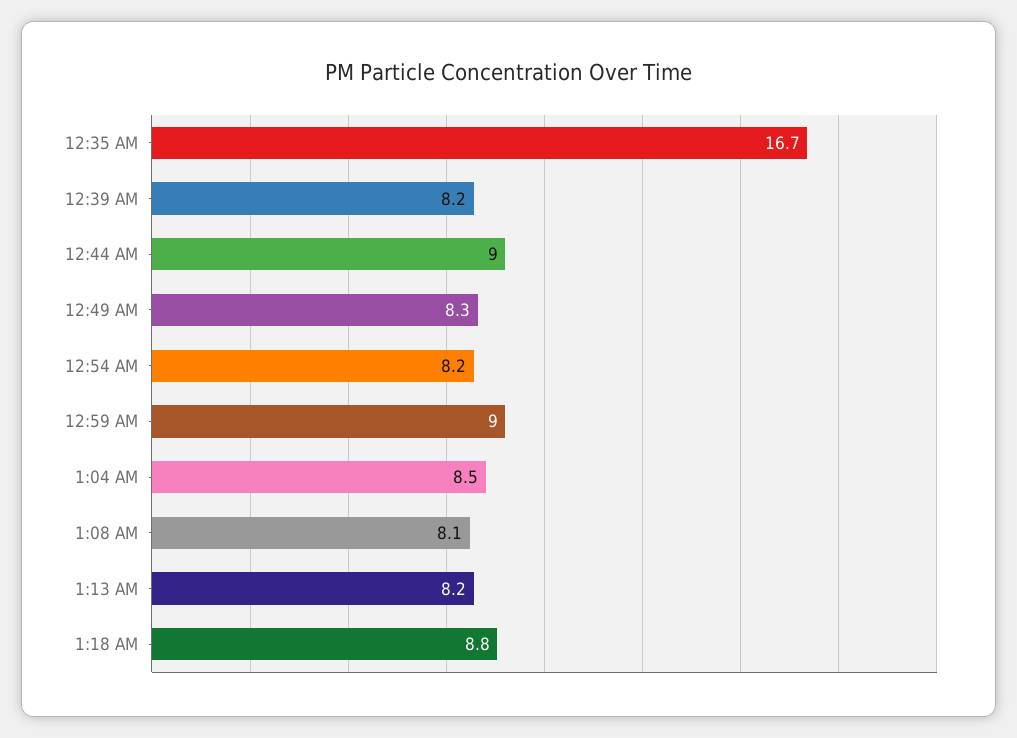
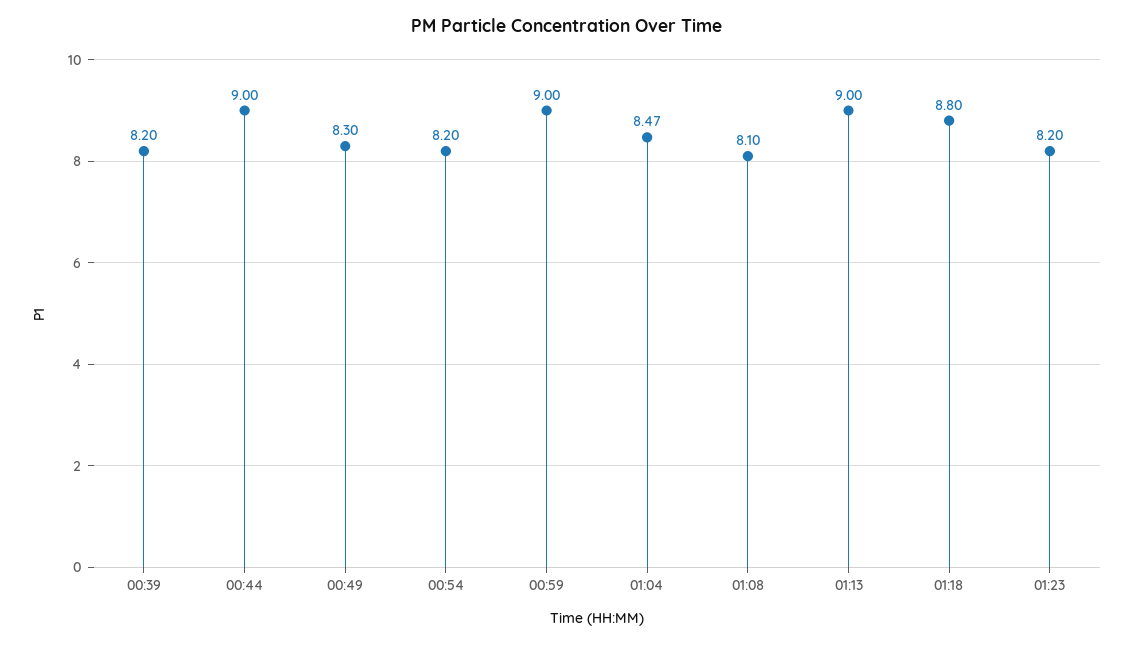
12:35 AM: 16.7 -> none
1:13 AM: 8.2 -> 9
01:23: none -> 8.2

